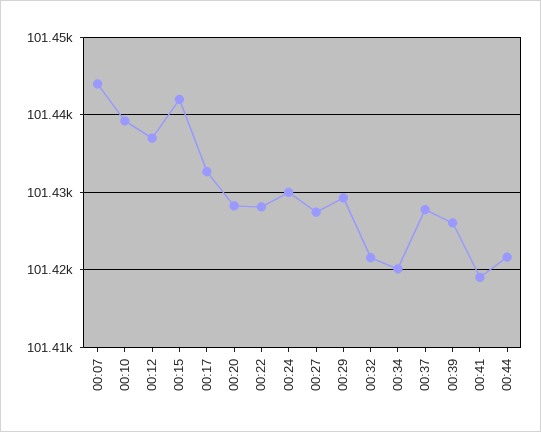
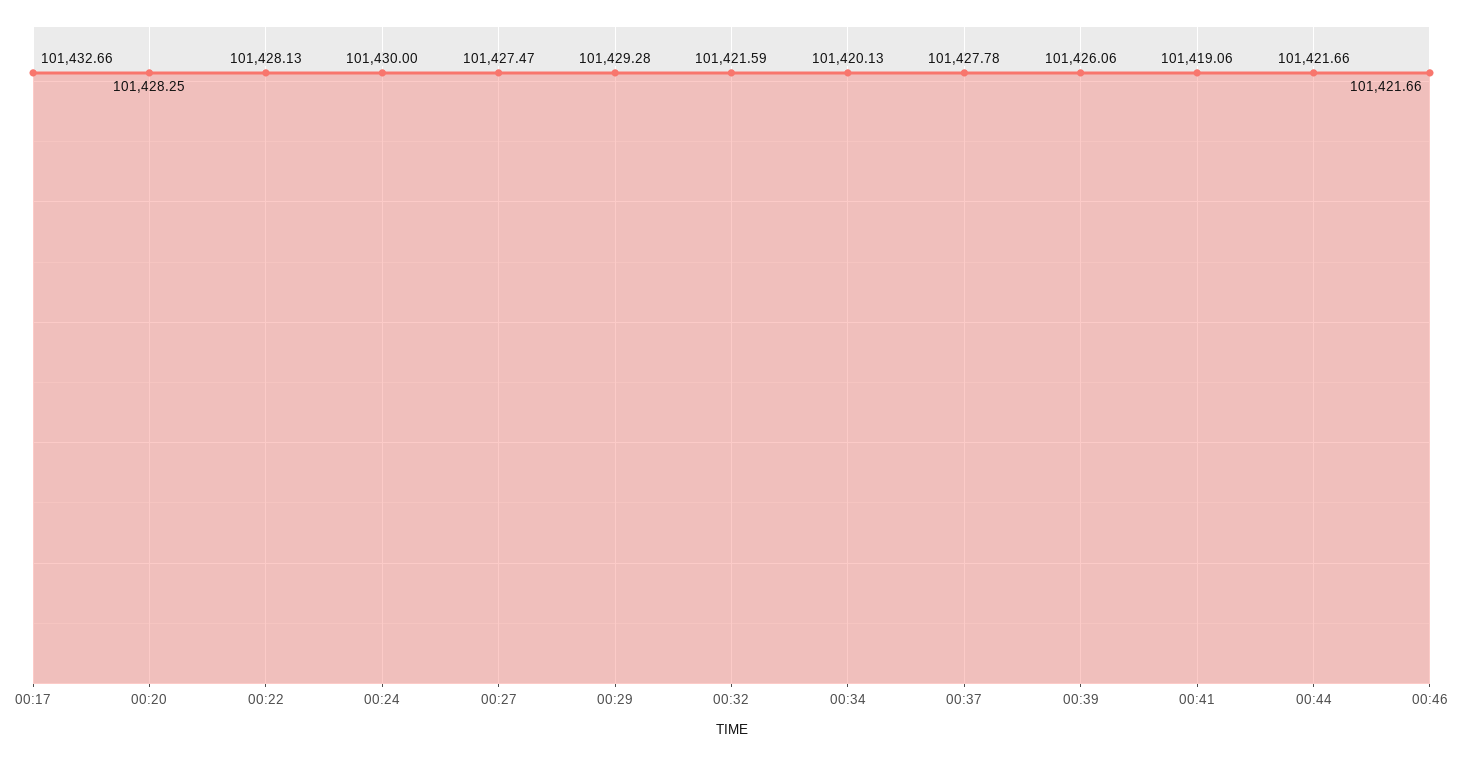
00:07: 101444 -> none
00:10: 101439 -> none
00:12: 101437 -> none
00:15: 101442 -> none
00:46: none -> 101421.66

